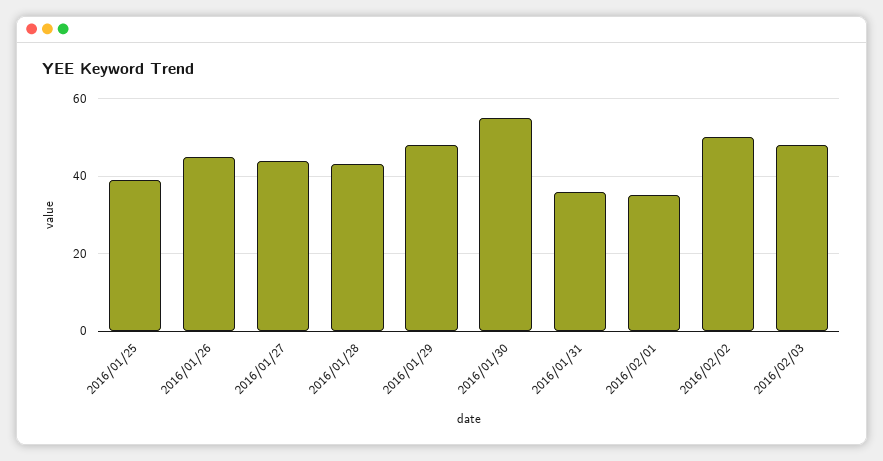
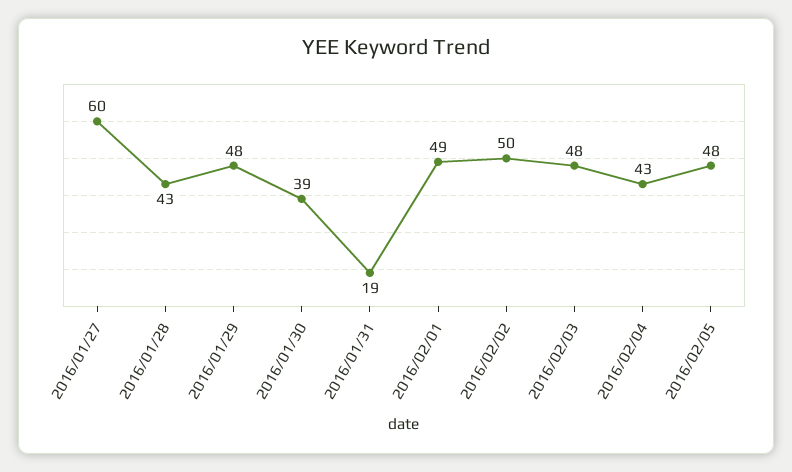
2016/01/25: 40 -> none
2016/01/26: 45 -> none
2016/01/27: 45 -> 60
2016/01/30: 55 -> 39
2016/01/31: 35 -> 19
2016/02/01: 35 -> 49
2016/02/04: none -> 43
2016/02/05: none -> 48

